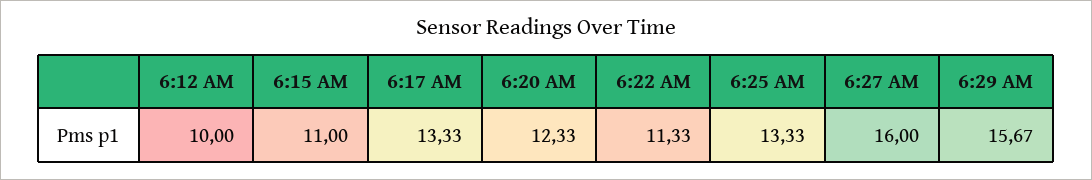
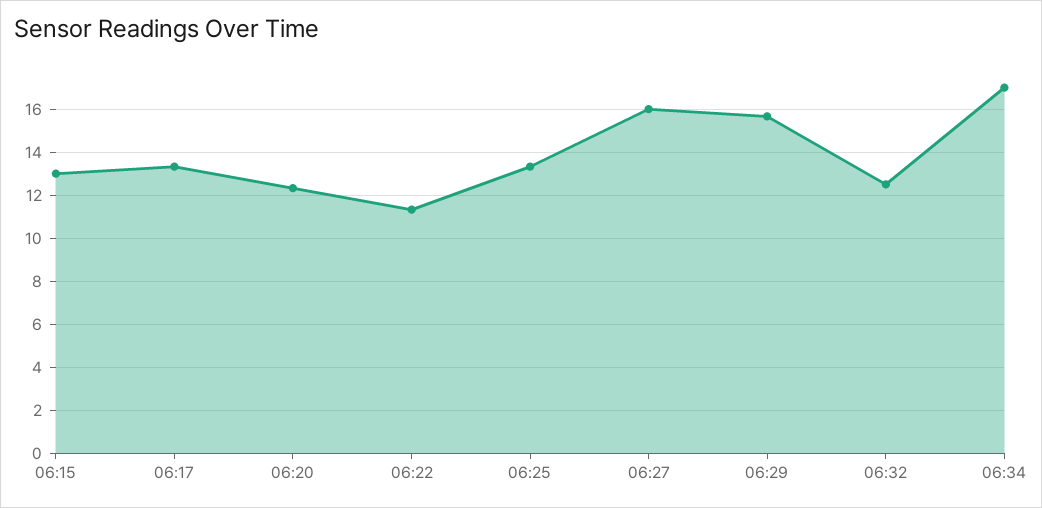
6:12 AM: 10 -> none
6:15 AM: 11 -> 13
06:32: none -> 12.5
06:34: none -> 17

